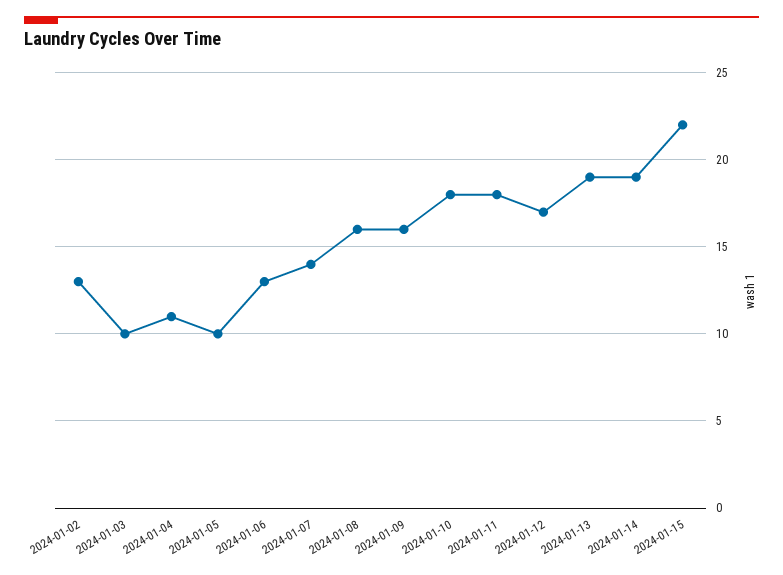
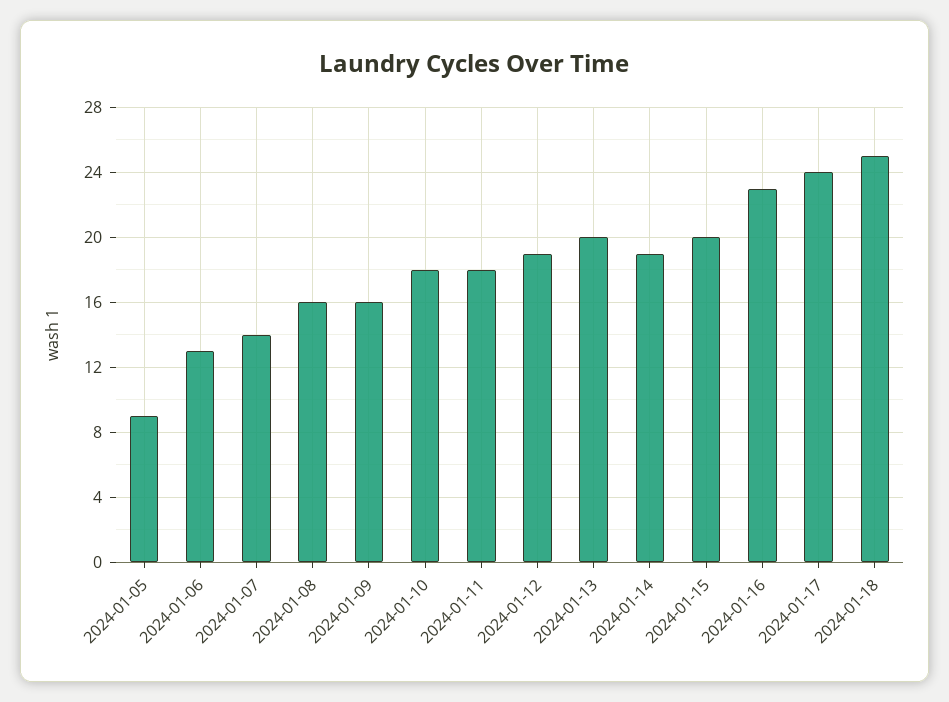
2024-01-02: 13 -> none
2024-01-03: 10 -> none
2024-01-04: 11 -> none
2024-01-05: 10 -> 9
2024-01-12: 17 -> 19
2024-01-13: 19 -> 20
2024-01-15: 22 -> 20
2024-01-16: none -> 23
2024-01-17: none -> 24
2024-01-18: none -> 25

